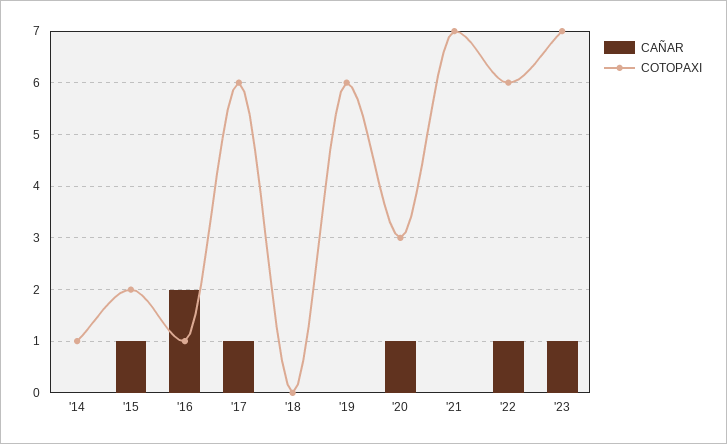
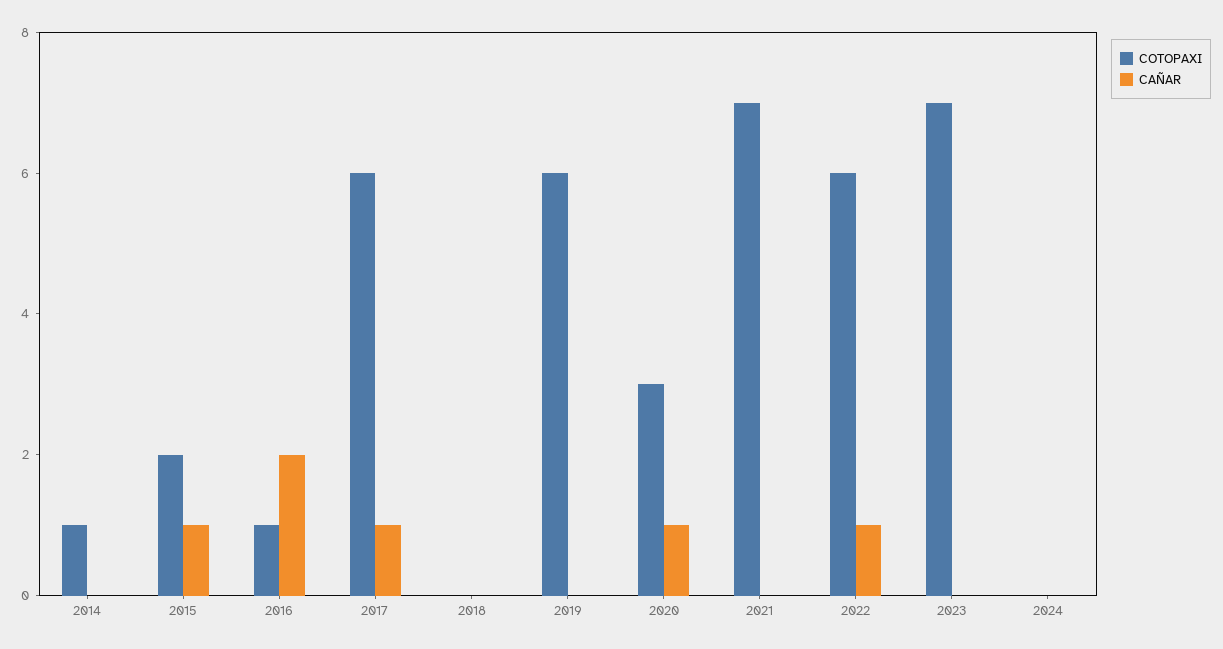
CAÑAR, '23: 1 -> 0
COTOPAXI, 2024: none -> 0
CAÑAR, 2024: none -> 0

